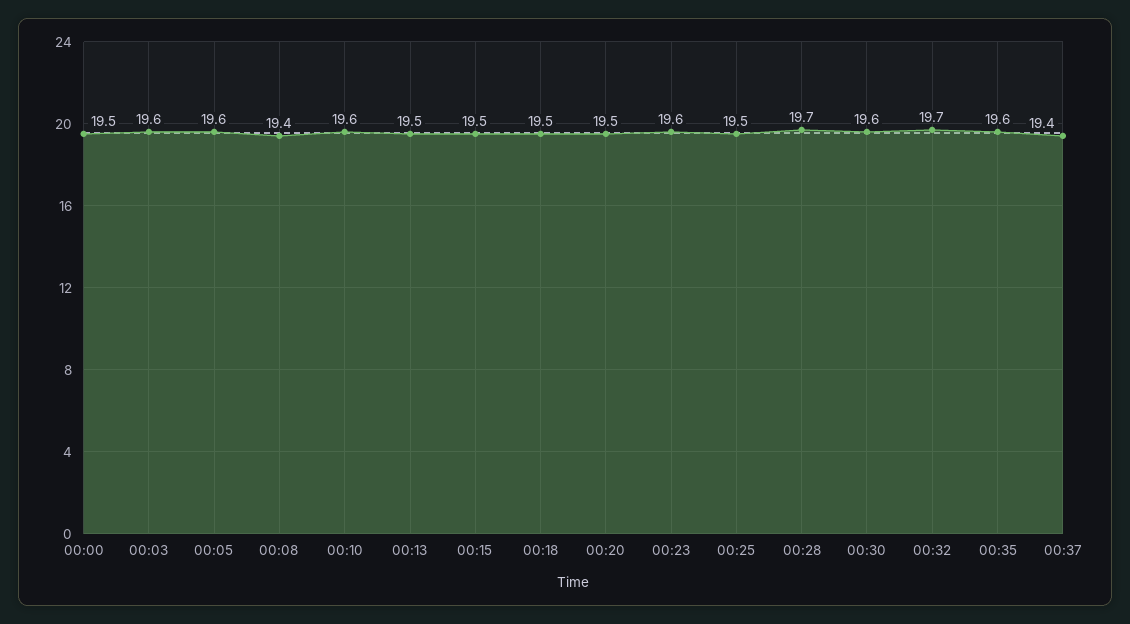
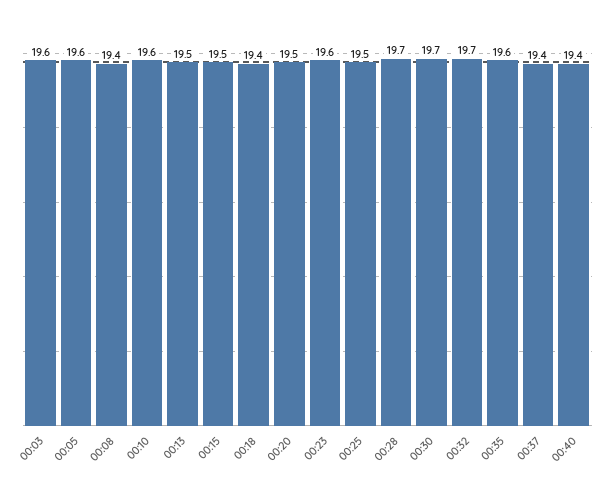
00:00: 19.5 -> none
00:18: 19.5 -> 19.4
00:30: 19.6 -> 19.7
00:40: none -> 19.4

